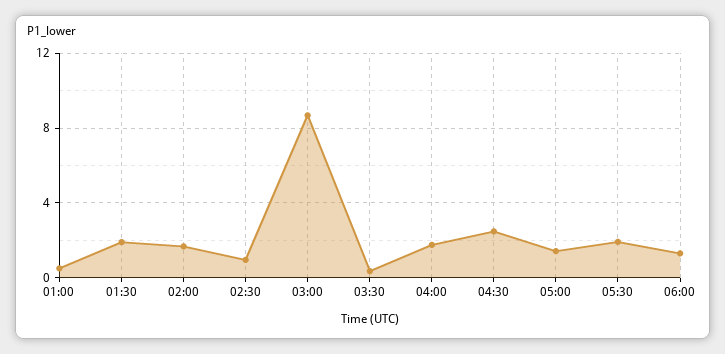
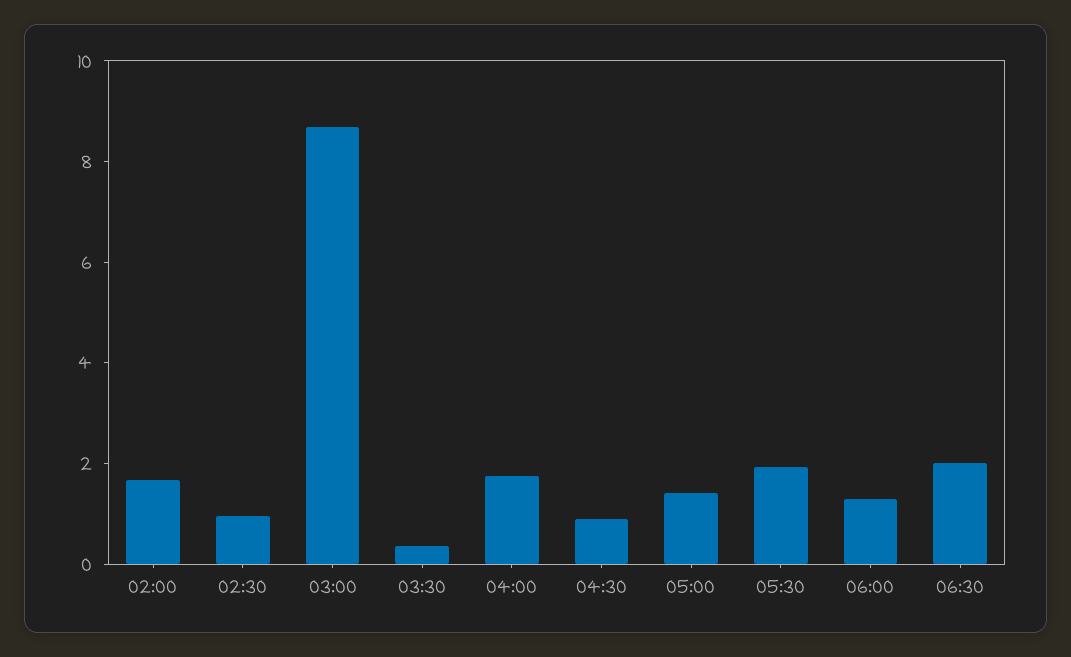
01:00: 0.5 -> none
01:30: 2 -> none
04:30: 2.5 -> 1
06:30: none -> 2

